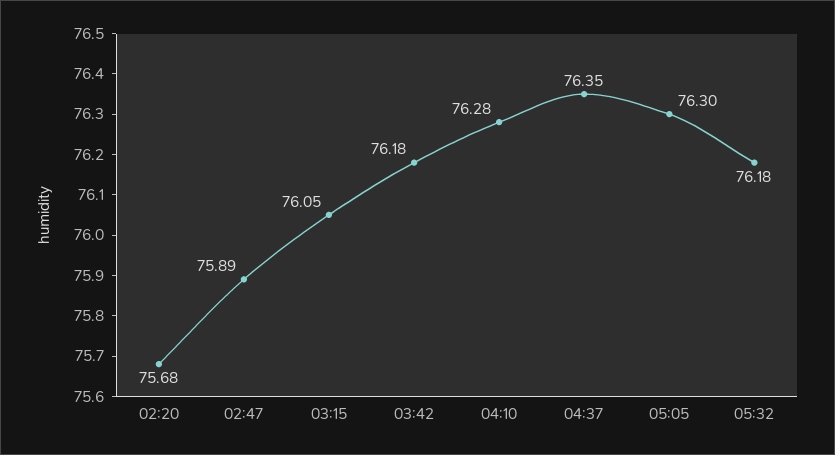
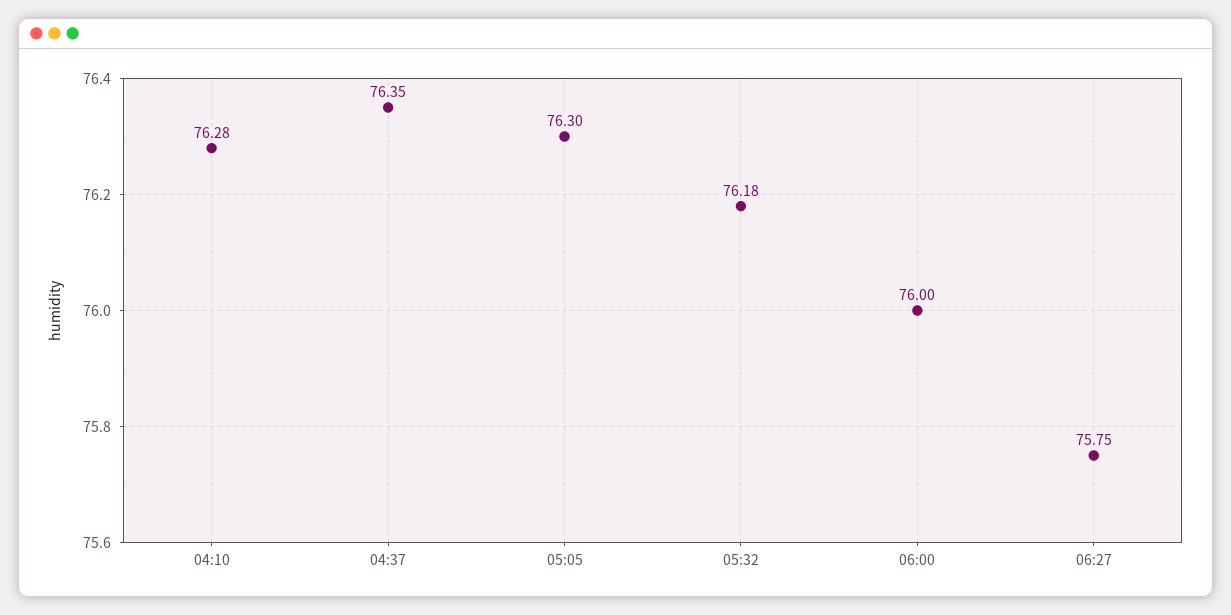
02:20: 75.68 -> none
02:47: 75.89 -> none
03:15: 76.05 -> none
03:42: 76.18 -> none
06:00: none -> 76
06:27: none -> 75.75

